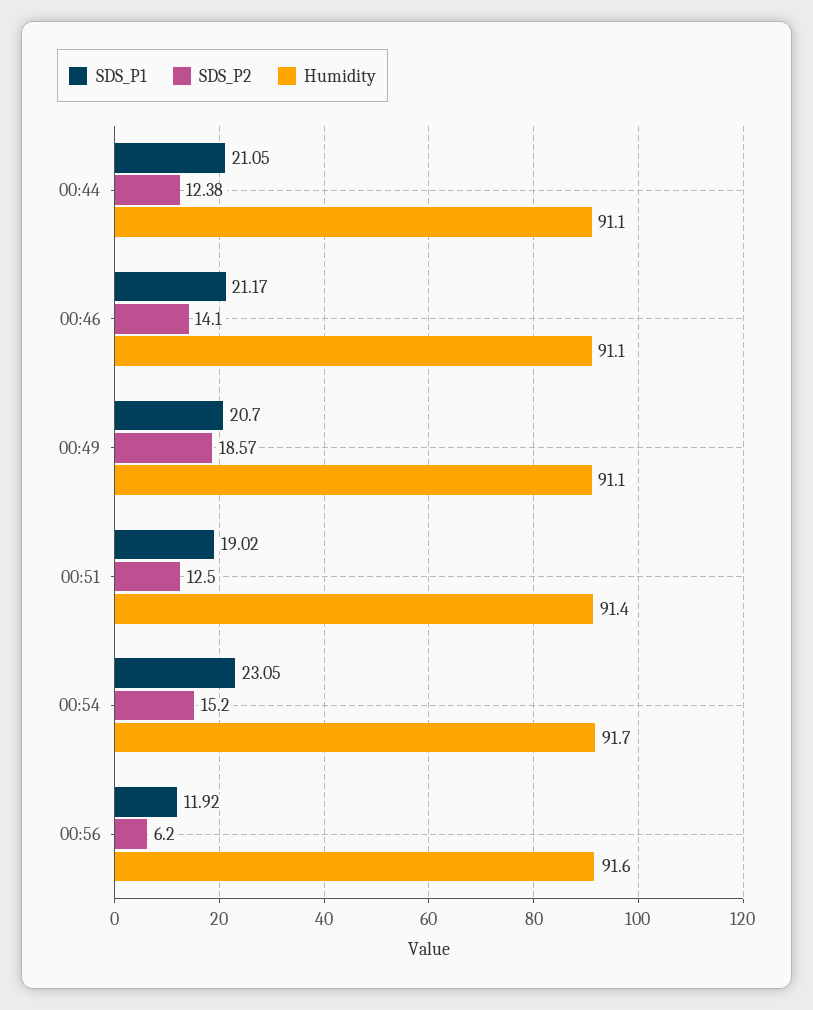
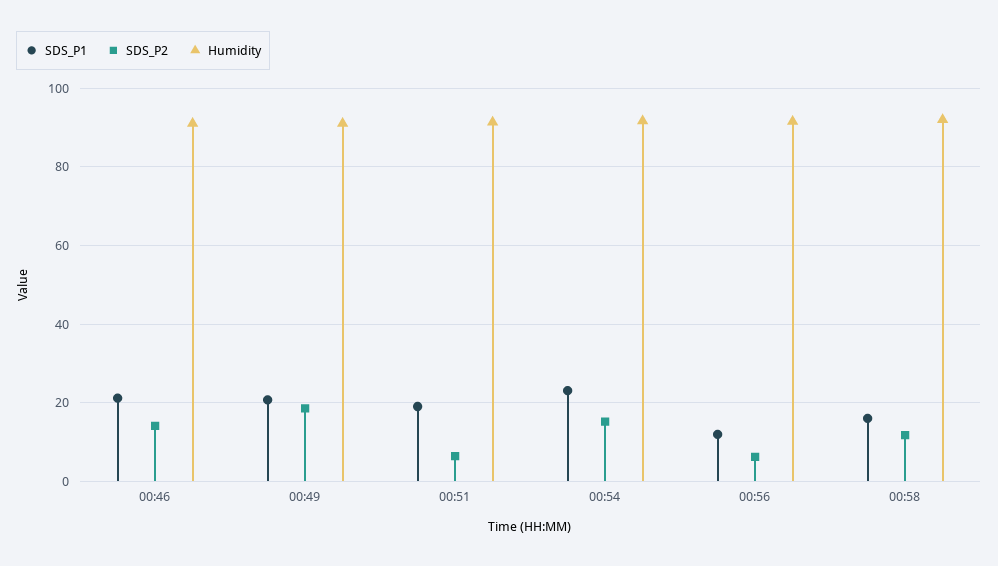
SDS_P1, 00:44: 21.05 -> none
SDS_P2, 00:44: 12.38 -> none
Humidity, 00:44: 91.1 -> none
SDS_P2, 00:51: 12.5 -> 6
SDS_P1, 00:58: none -> 16
SDS_P2, 00:58: none -> 12
Humidity, 00:58: none -> 92

